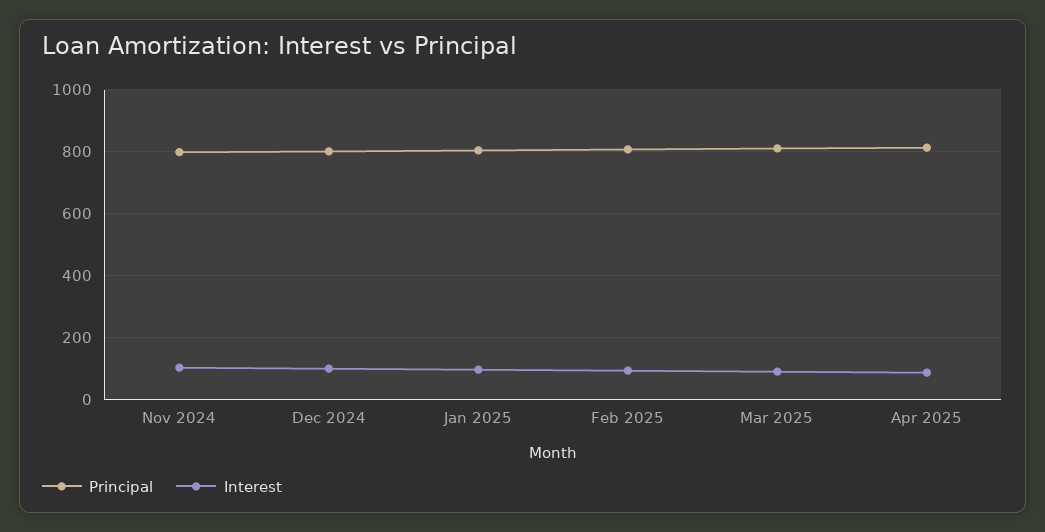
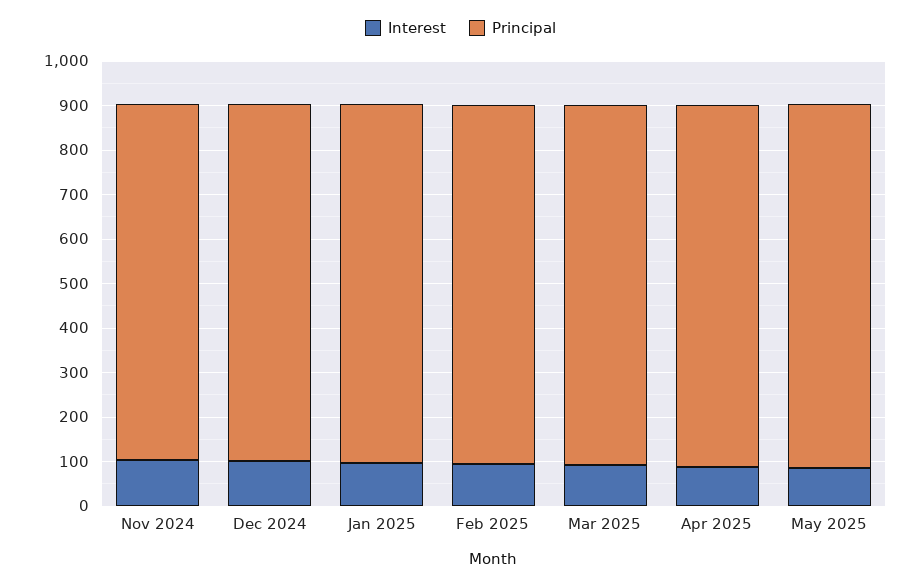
Interest, May 2025: none -> 80
Principal, May 2025: none -> 820

